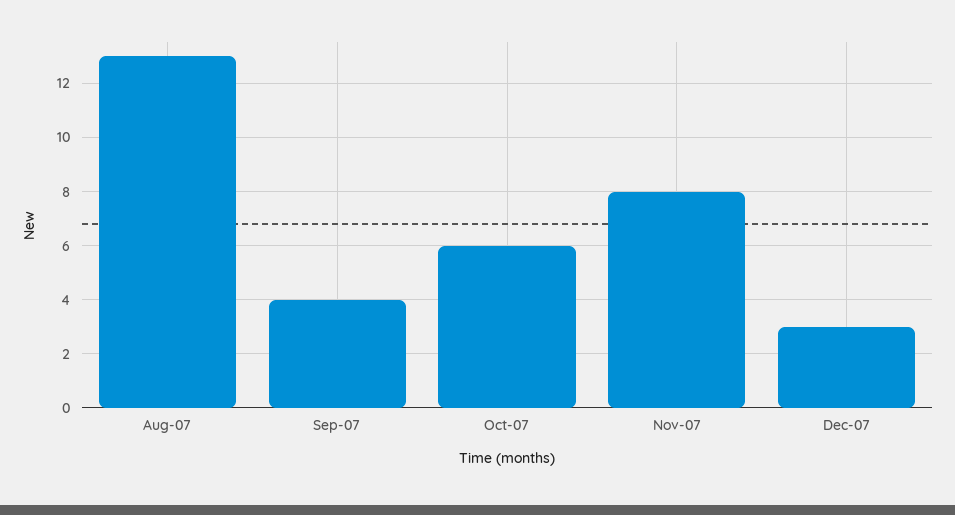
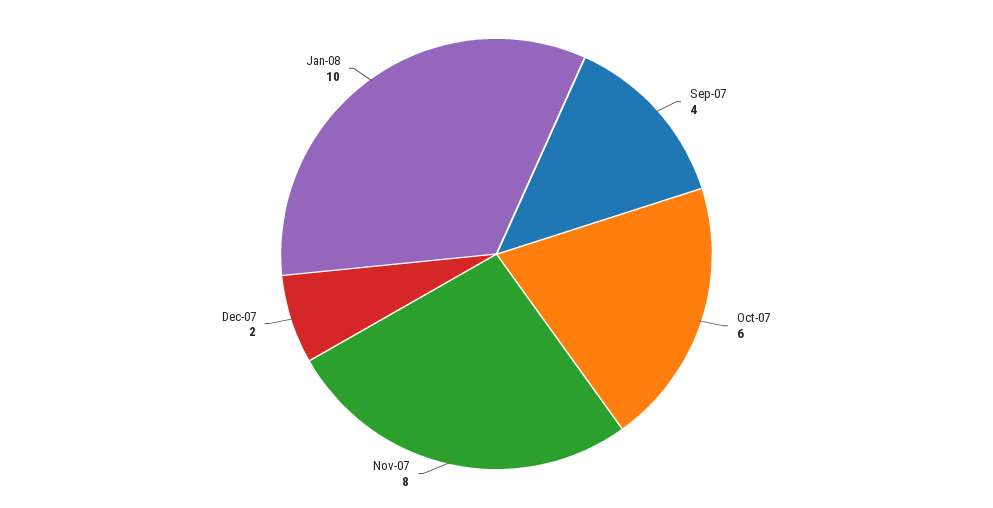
Aug-07: 13 -> none
Dec-07: 3 -> 2
Jan-08: none -> 10

